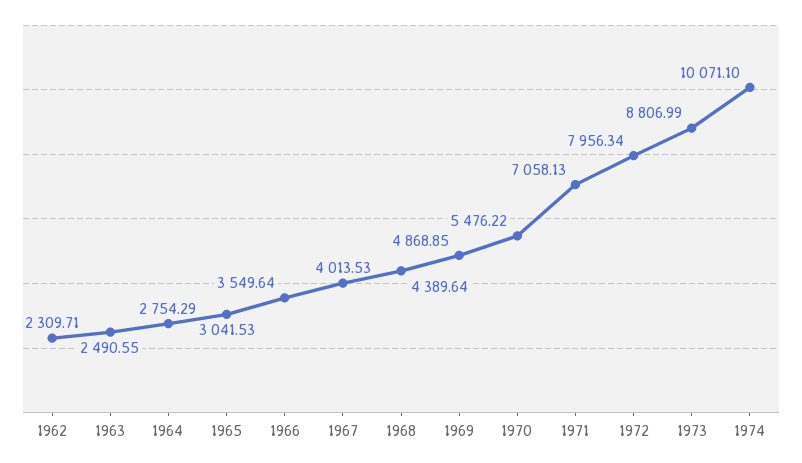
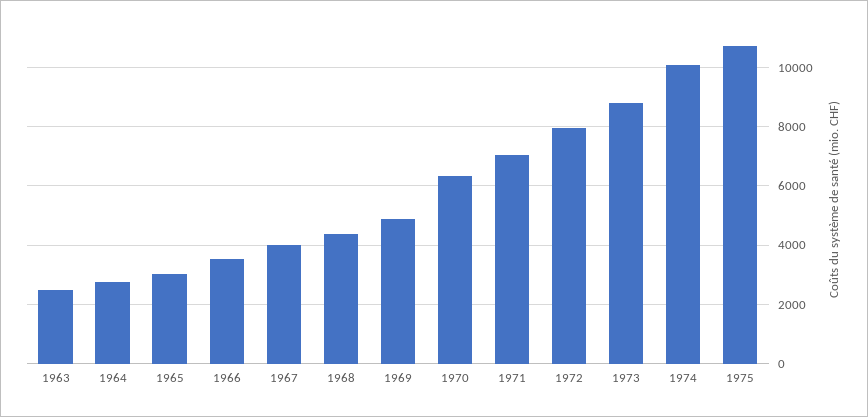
1962: 2309.71 -> none
1970: 5476.22 -> 6250
1975: none -> 10750

